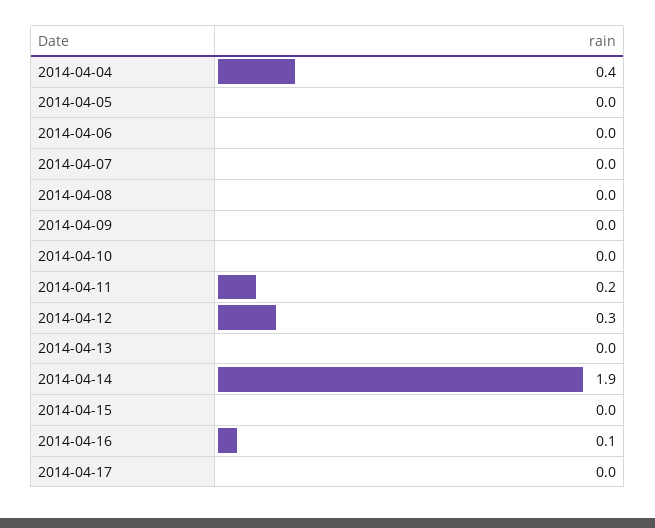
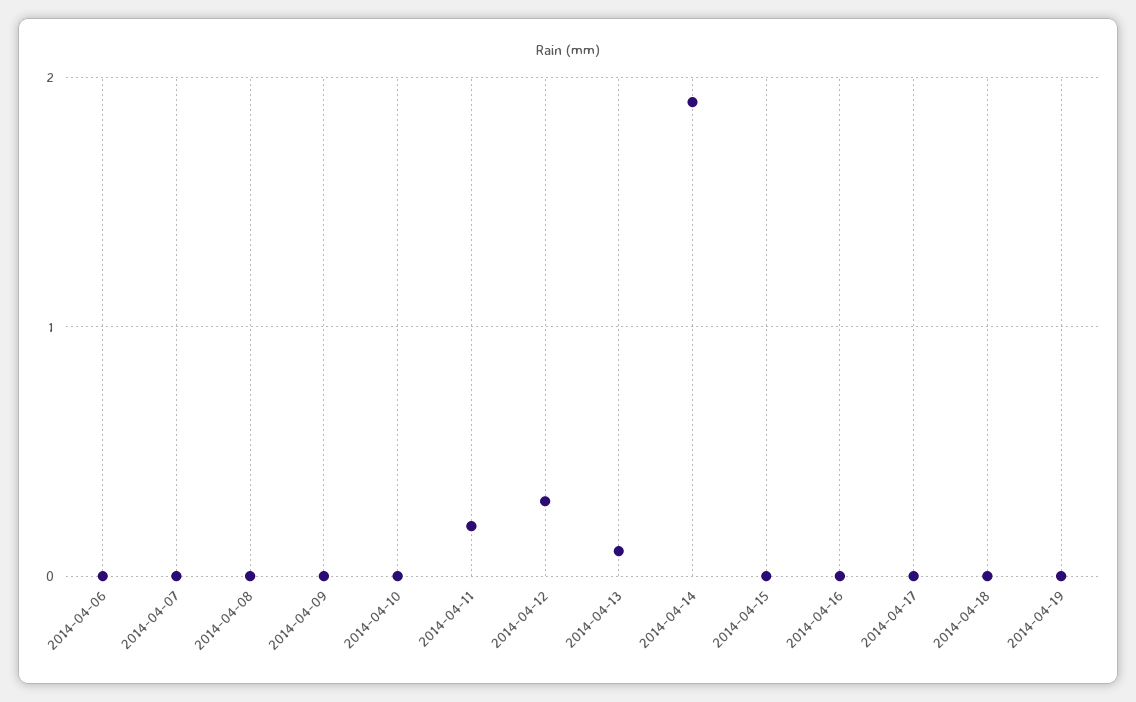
2014-04-04: 0.4 -> none
2014-04-05: 0 -> none
2014-04-13: 0 -> 0.1
2014-04-16: 0.1 -> 0
2014-04-18: none -> 0
2014-04-19: none -> 0

